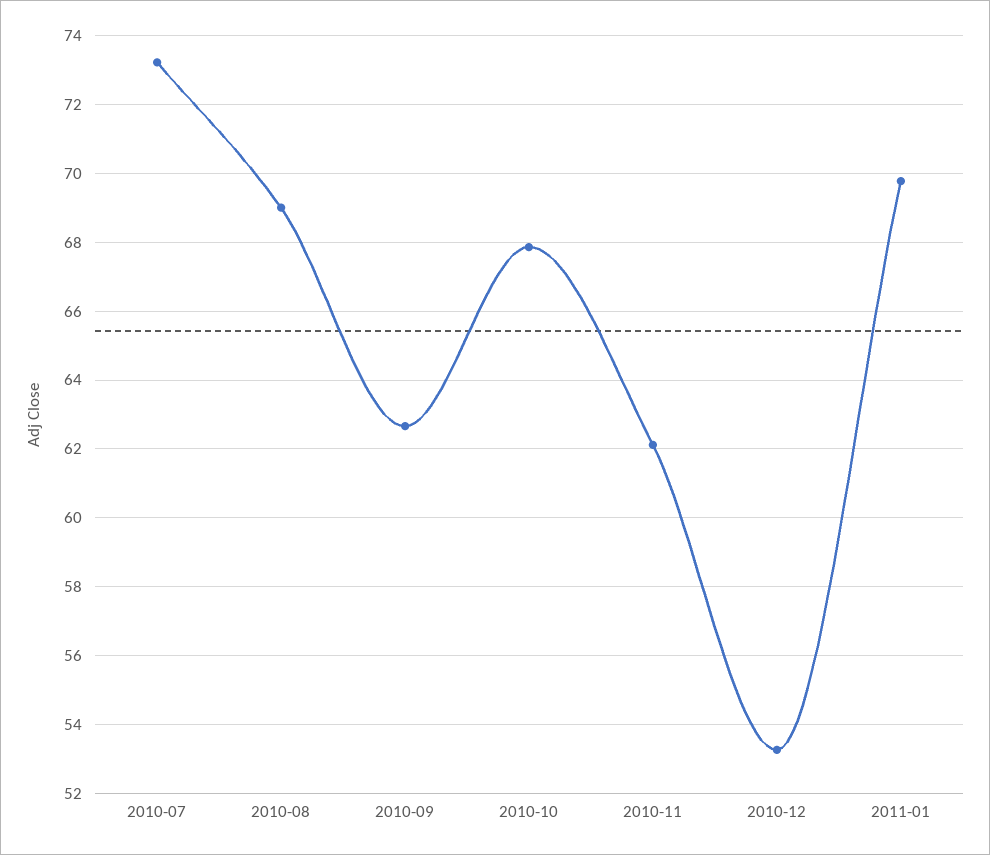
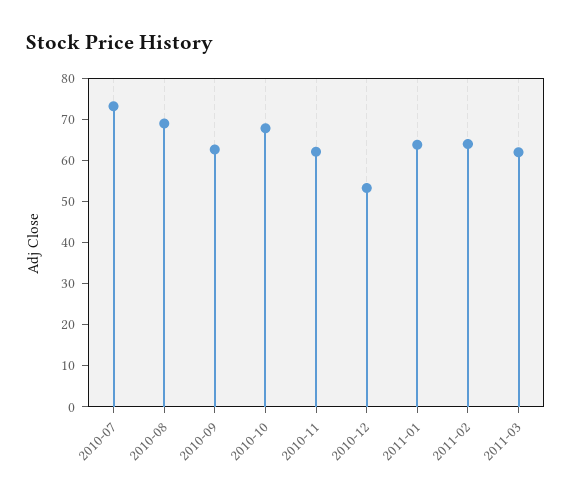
2011-01: 69.8 -> 64
2011-02: none -> 64
2011-03: none -> 62

